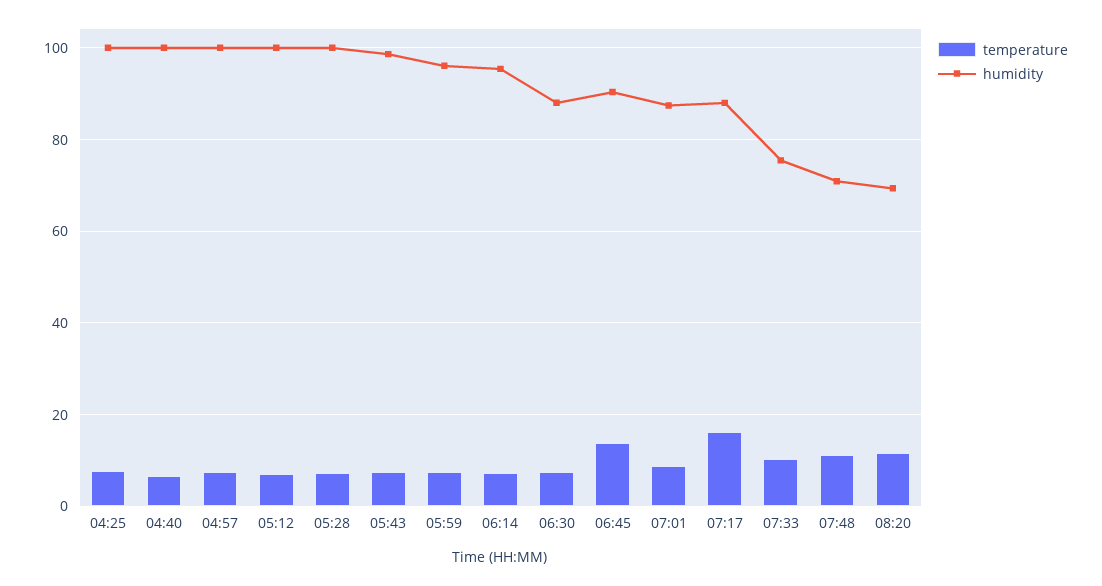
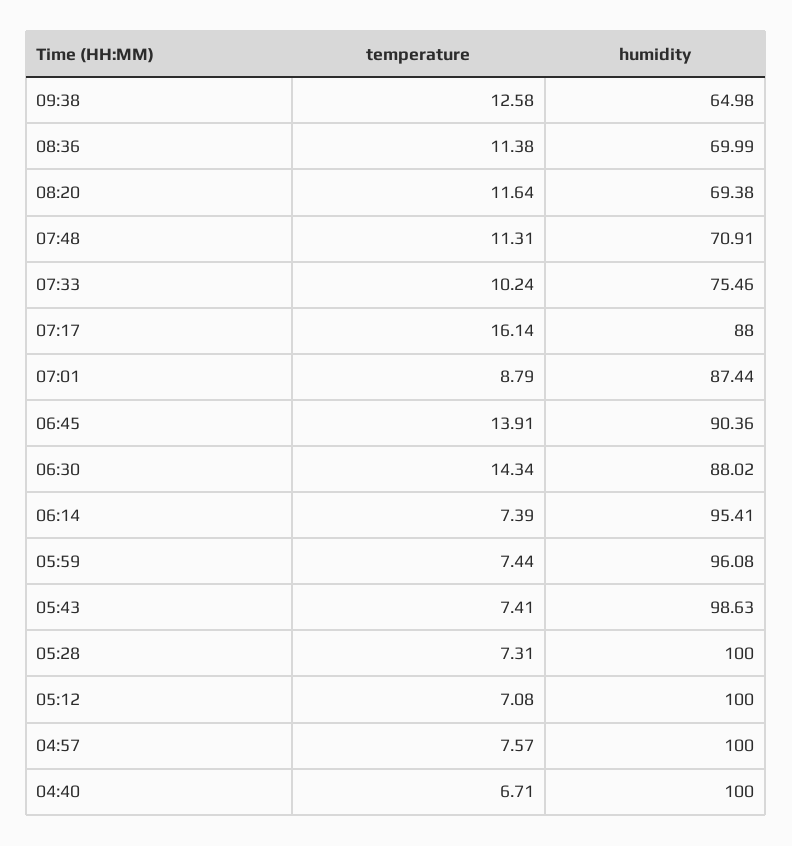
temperature, 04:25: 8 -> none
humidity, 04:25: 100 -> none
temperature, 06:30: 8 -> 14.34
temperature, 09:38: none -> 12.58
humidity, 09:38: none -> 64.98
temperature, 08:36: none -> 11.38
humidity, 08:36: none -> 69.99

